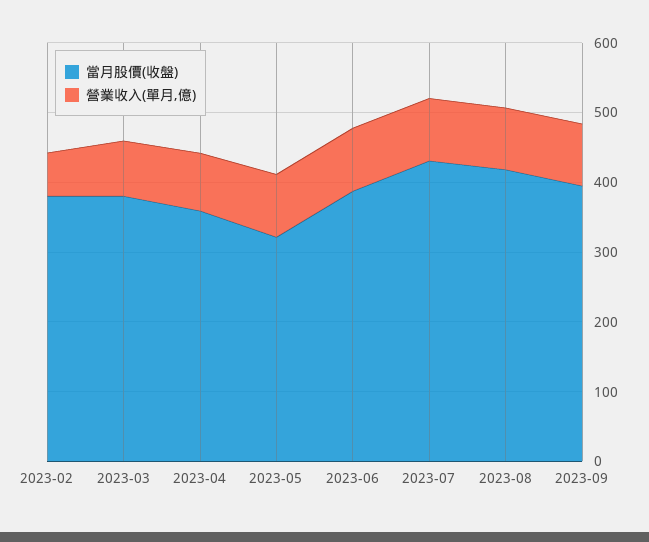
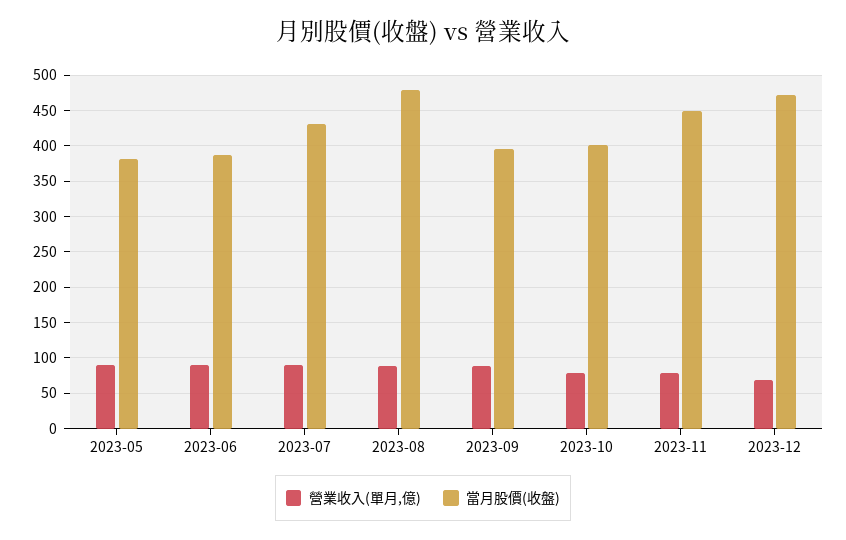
當月股價(收盤), 2023-02: 380 -> none
營業收入(單月,億), 2023-02: 60 -> none
當月股價(收盤), 2023-03: 380 -> none
營業收入(單月,億), 2023-03: 80 -> none
當月股價(收盤), 2023-04: 360 -> none
營業收入(單月,億), 2023-04: 80 -> none
當月股價(收盤), 2023-05: 320 -> 380
當月股價(收盤), 2023-08: 420 -> 480
營業收入(單月,億), 2023-10: none -> 80
當月股價(收盤), 2023-10: none -> 400
營業收入(單月,億), 2023-11: none -> 80
當月股價(收盤), 2023-11: none -> 450
營業收入(單月,億), 2023-12: none -> 70
當月股價(收盤), 2023-12: none -> 470

